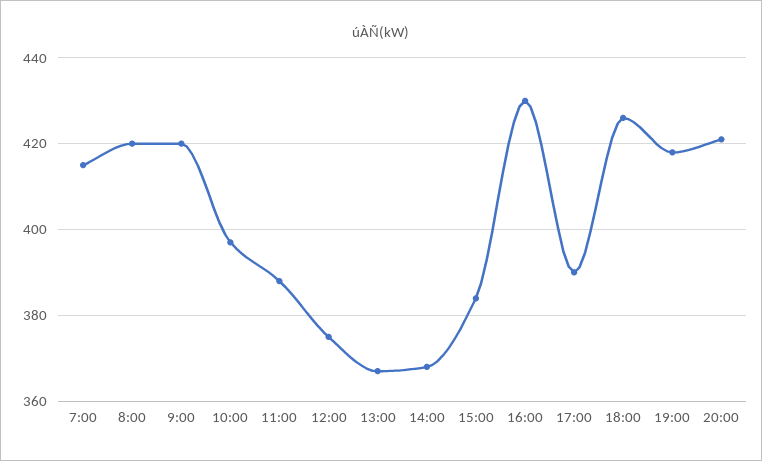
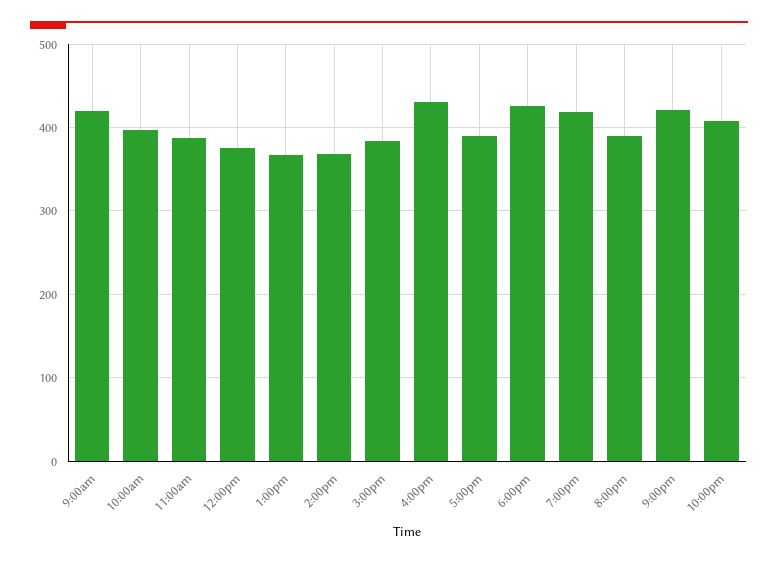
7:00: 415 -> none
8:00: 420 -> none
20:00: 420 -> 390
9:00pm: none -> 420
10:00pm: none -> 410

